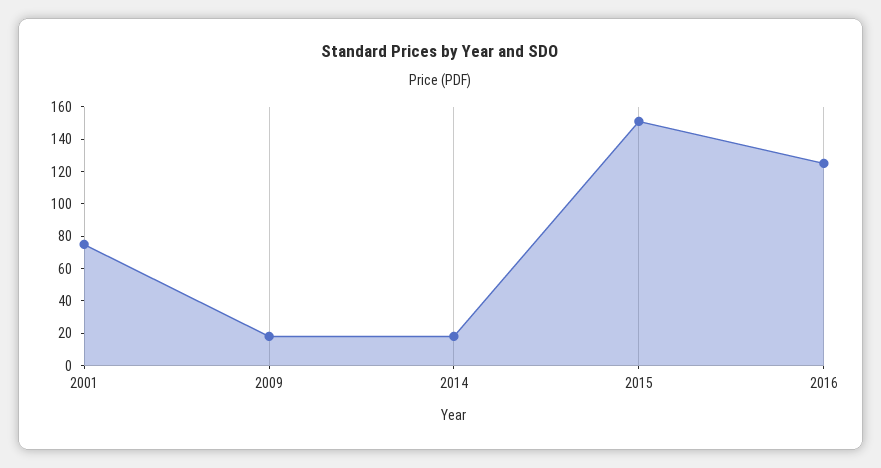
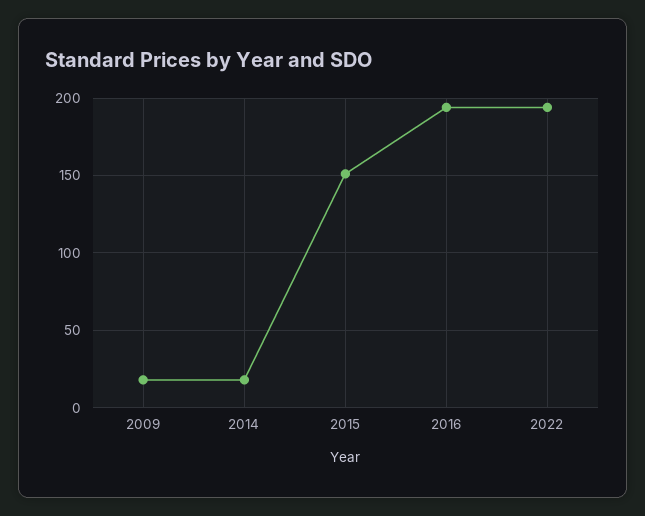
2001: 75 -> none
2016: 125 -> 195
2022: none -> 195

